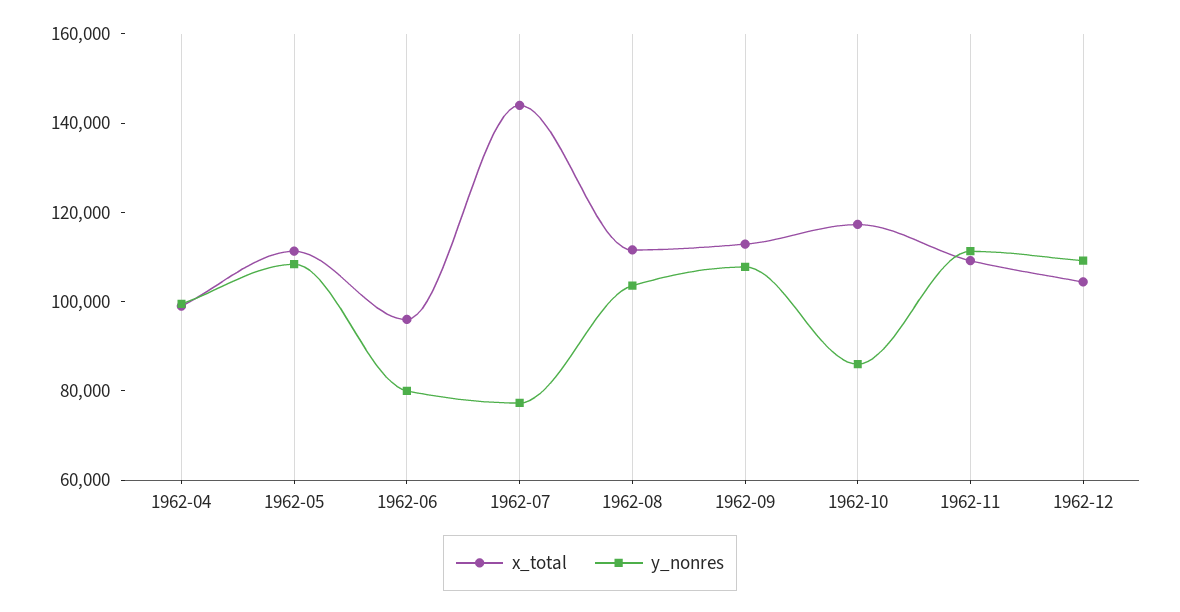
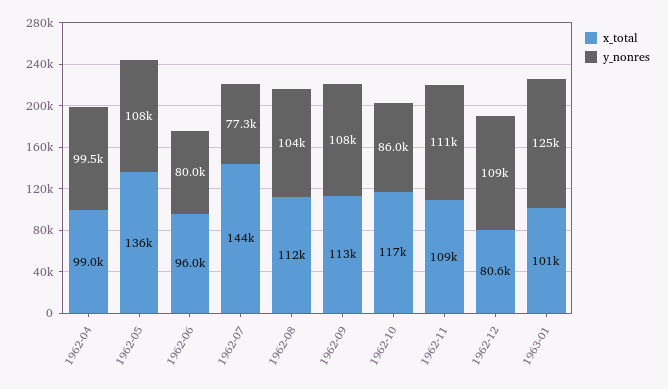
x_total, 1962-05: 110000 -> 136000
x_total, 1962-12: 105000 -> 80600
x_total, 1963-01: none -> 101000
y_nonres, 1963-01: none -> 125000

